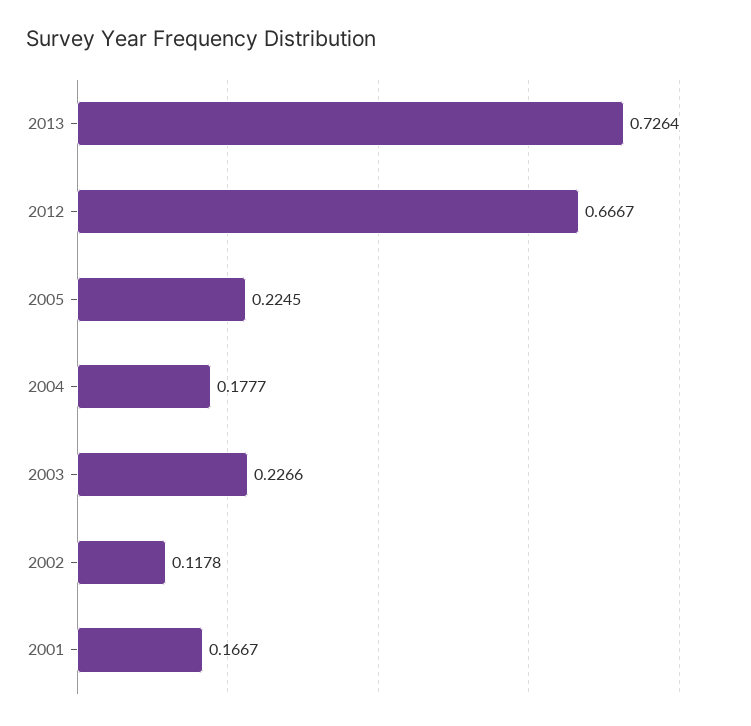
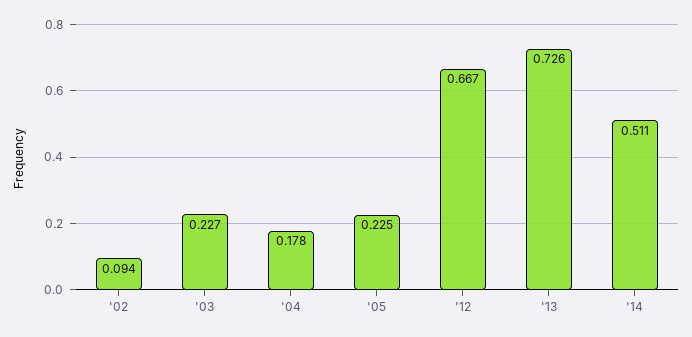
2002: 0.1178 -> 0.094
2001: 0.1667 -> none
'14: none -> 0.511

